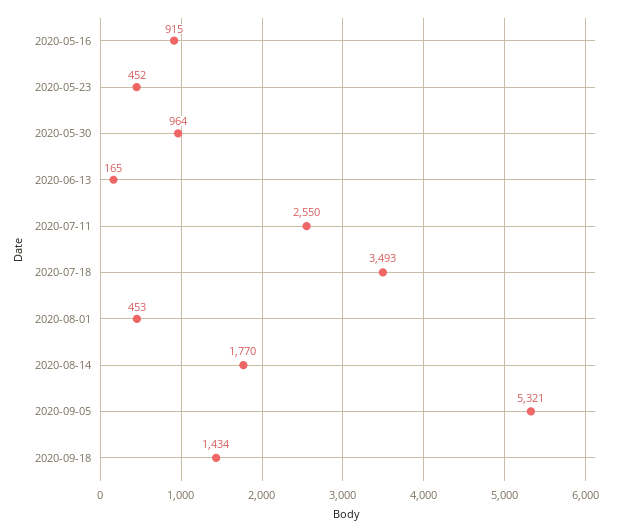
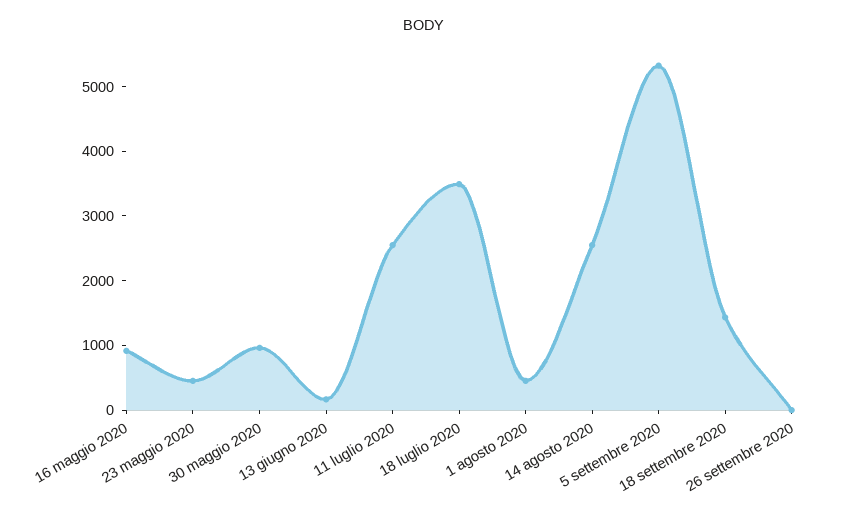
2020-08-14: 1770 -> 2600
26 settembre 2020: none -> 0

